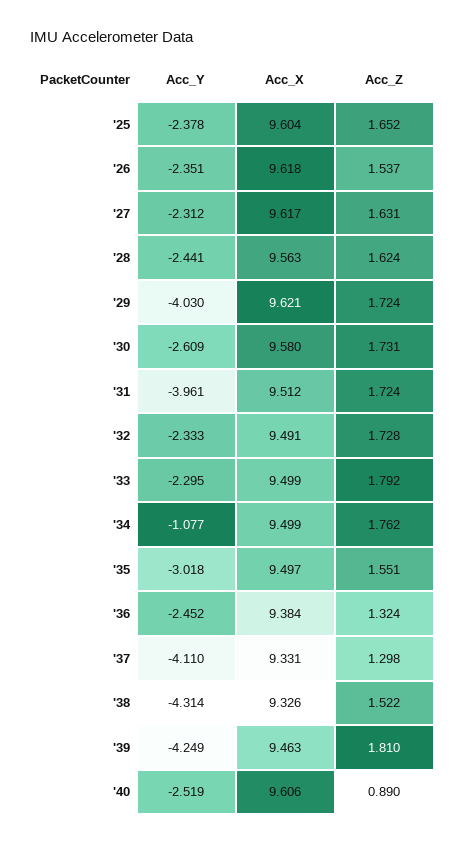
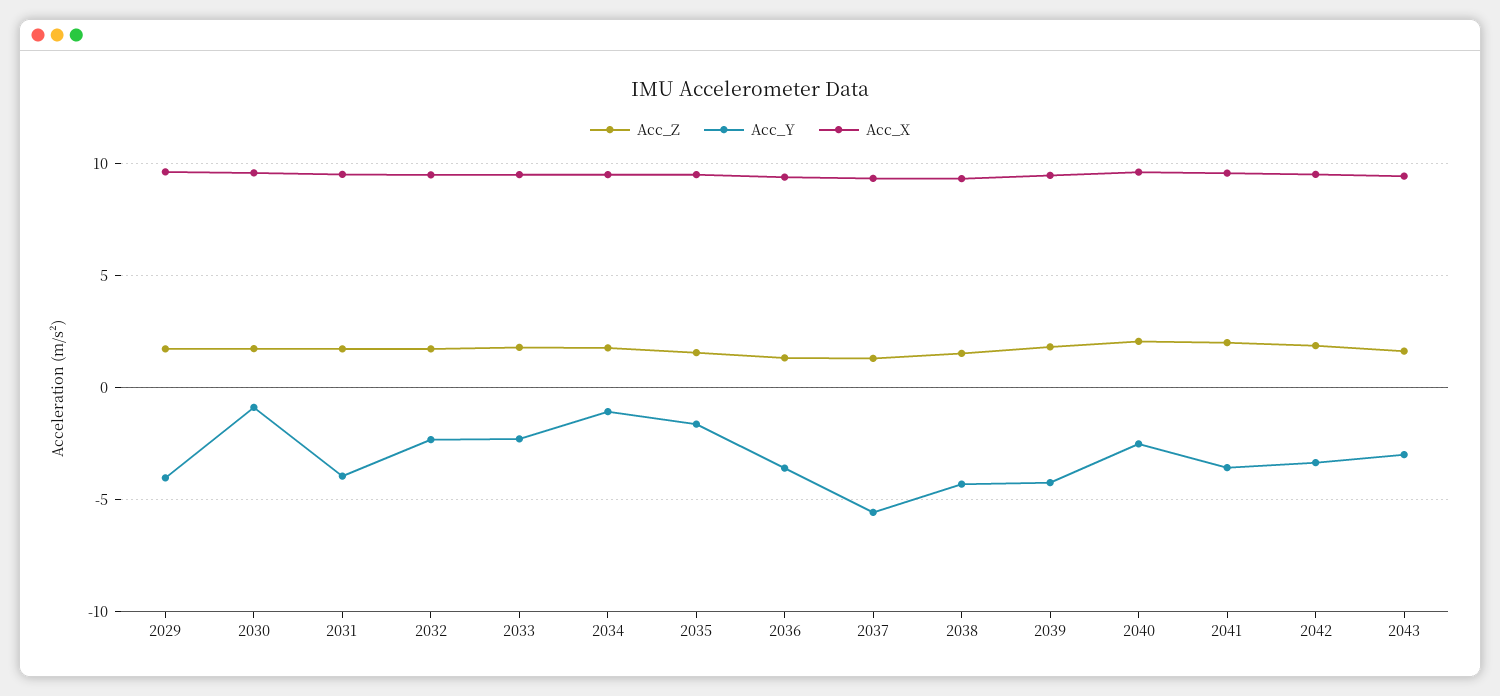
Acc_Y, '25: -2.378 -> none
Acc_X, '25: 9.604 -> none
Acc_Z, '25: 1.652 -> none
Acc_Y, '26: -2.351 -> none
Acc_X, '26: 9.618 -> none
Acc_Z, '26: 1.537 -> none
Acc_Y, '27: -2.312 -> none
Acc_X, '27: 9.617 -> none
Acc_Z, '27: 1.631 -> none
Acc_Y, '28: -2.441 -> none
Acc_X, '28: 9.563 -> none
Acc_Z, '28: 1.624 -> none
Acc_Y, '30: -2.609 -> -1
Acc_Y, '35: -3.018 -> -1.5
Acc_Y, '36: -2.452 -> -3.5
Acc_Y, '37: -4.11 -> -5.5
Acc_Z, '40: 0.89 -> 2
Acc_Z, 2041: none -> 2
Acc_Y, 2041: none -> -3.5
Acc_X, 2041: none -> 9.5
Acc_Z, 2042: none -> 2
Acc_Y, 2042: none -> -3.5
Acc_X, 2042: none -> 9.5
Acc_Z, 2043: none -> 1.5
Acc_Y, 2043: none -> -3
Acc_X, 2043: none -> 9.5

